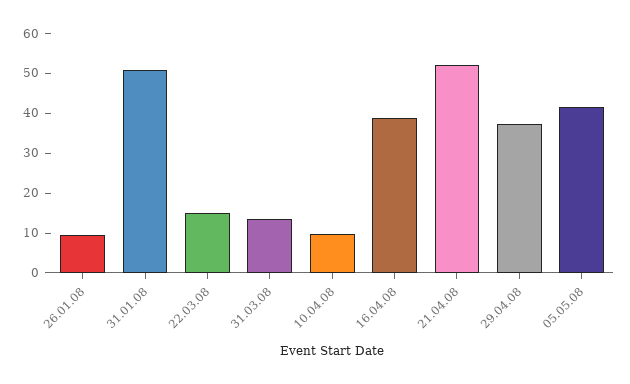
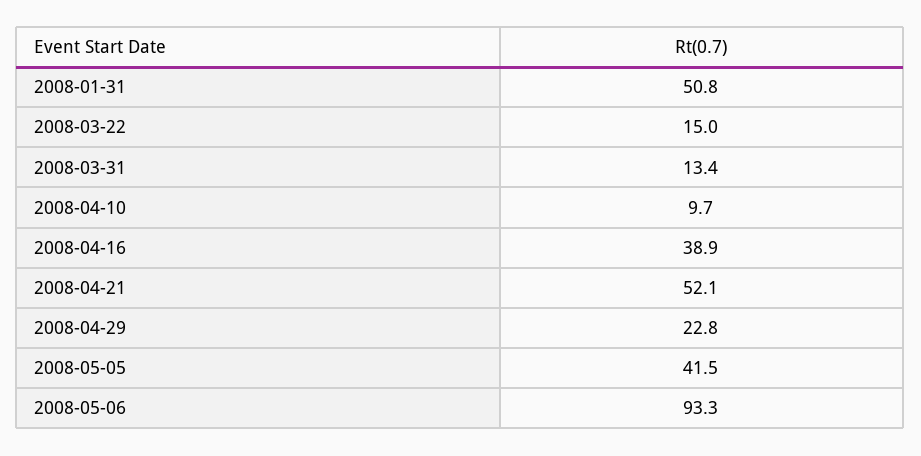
26.01.08: 10 -> none
29.04.08: 37.5 -> 22.8
2008-05-06: none -> 93.3

